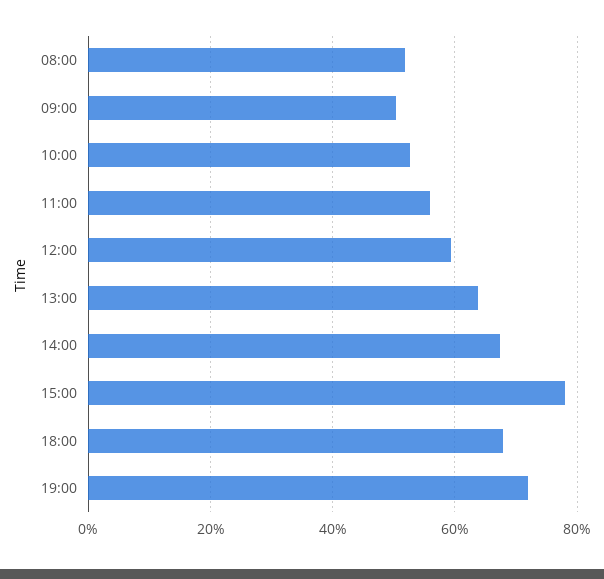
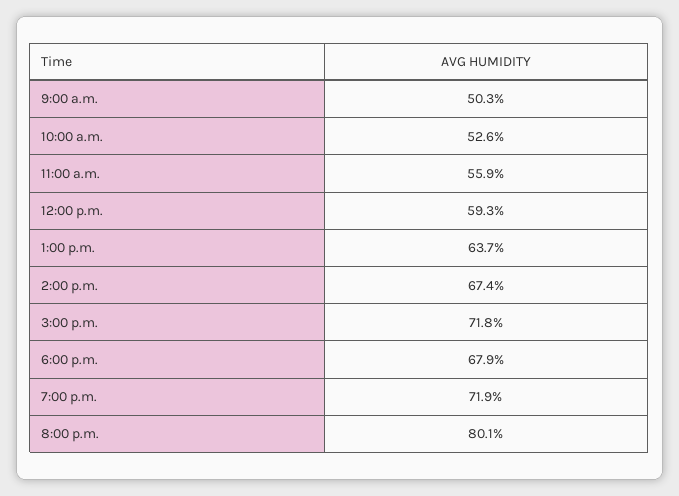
08:00: 52 -> none
15:00: 78 -> 71.8
8:00 p.m.: none -> 80.1

